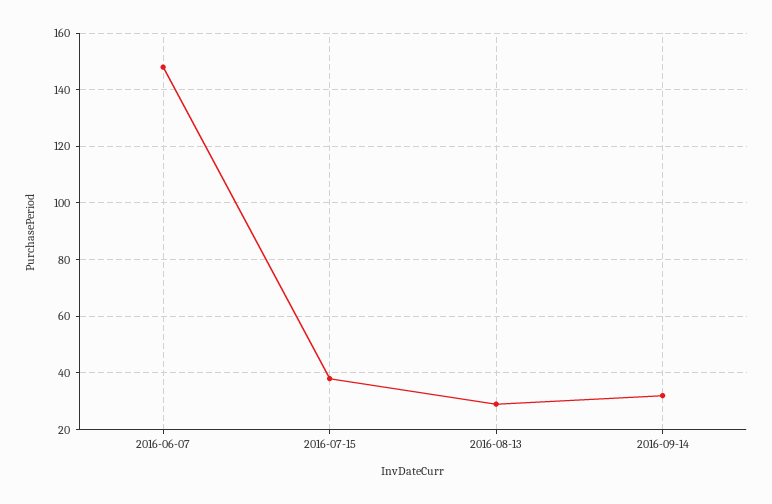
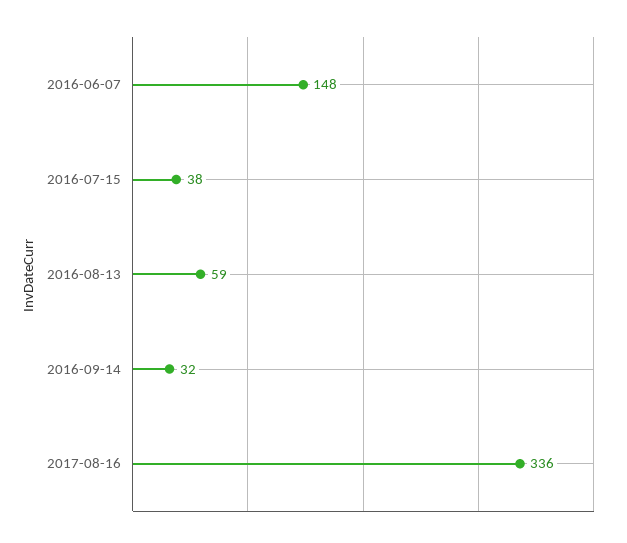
2016-08-13: 30 -> 59
2017-08-16: none -> 336

